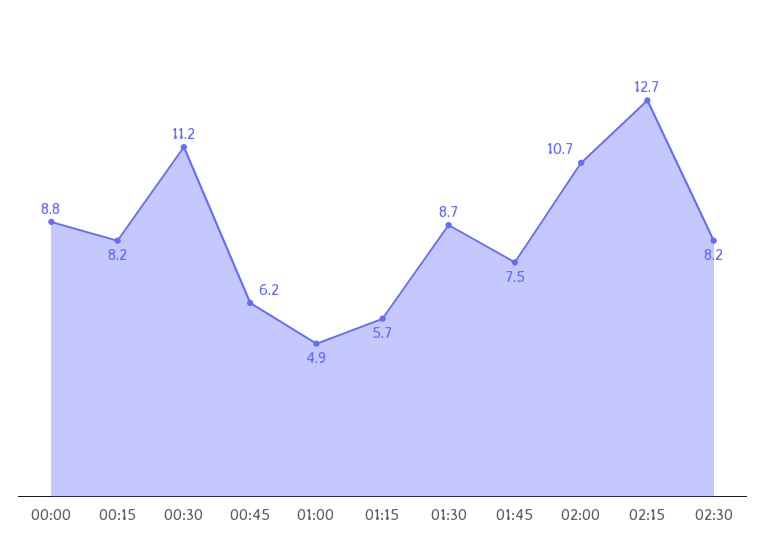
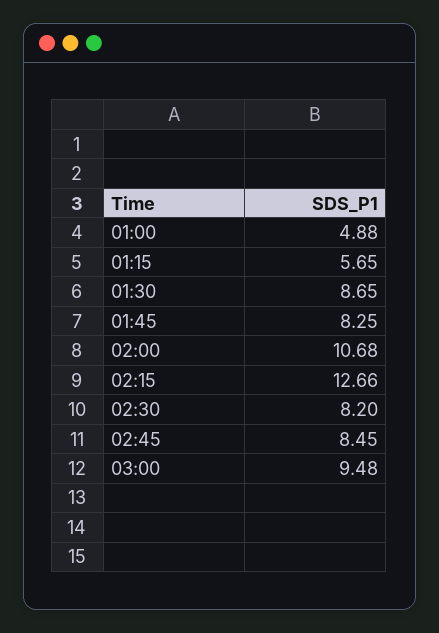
00:00: 8.8 -> none
00:15: 8.2 -> none
00:30: 11.2 -> none
00:45: 6.2 -> none
01:45: 7.5 -> 8.25
02:45: none -> 8.45
03:00: none -> 9.48

